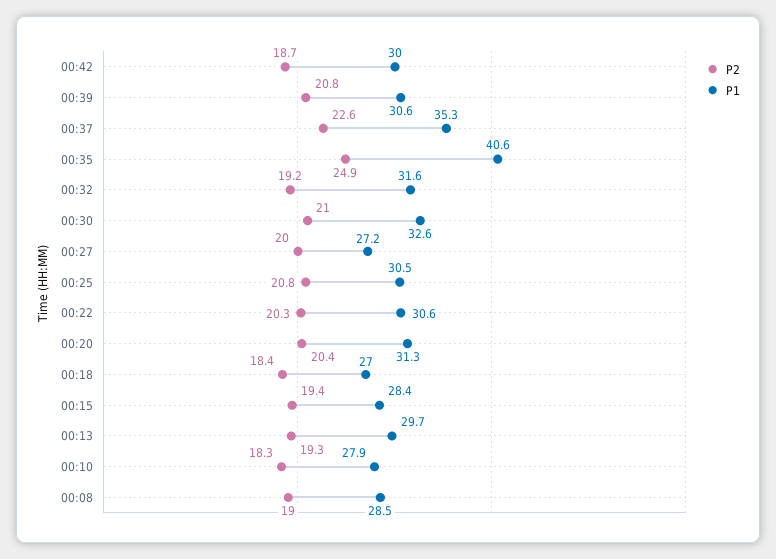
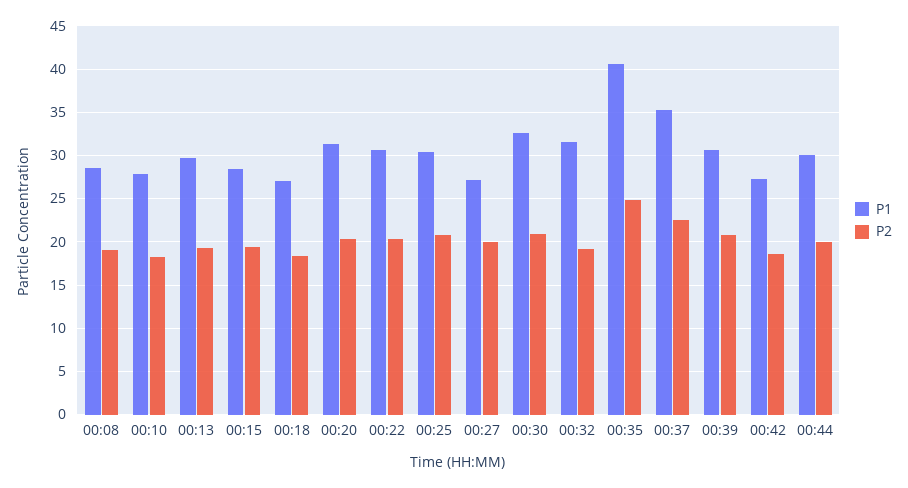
P1, 00:42: 30 -> 27
P1, 00:44: none -> 30
P2, 00:44: none -> 20

